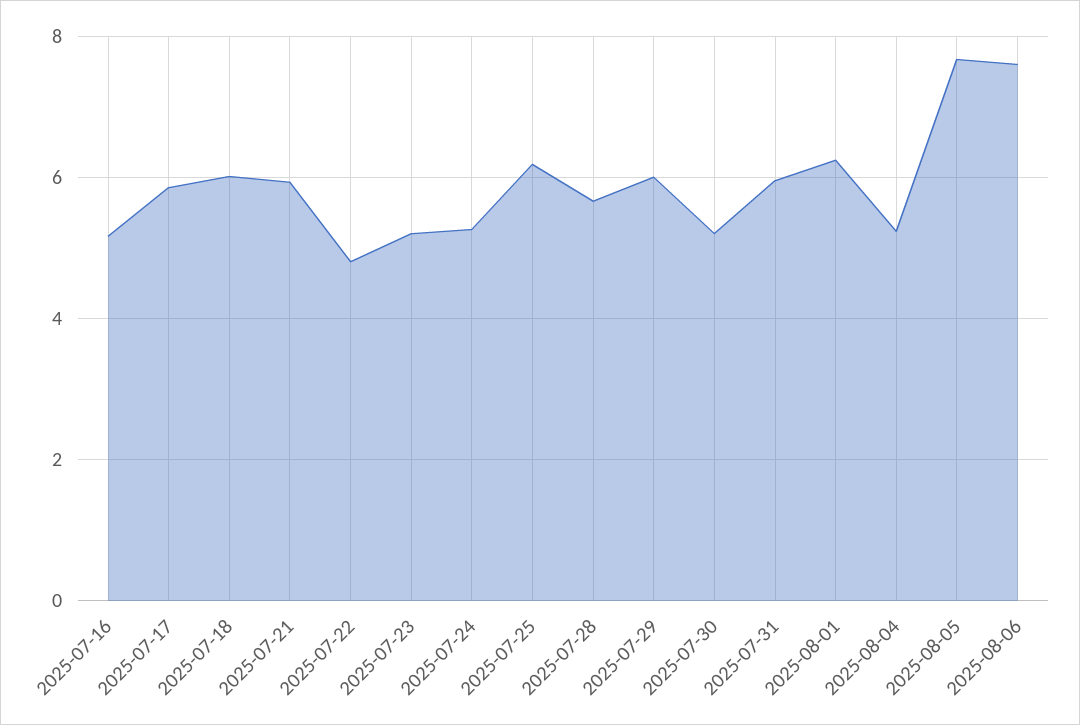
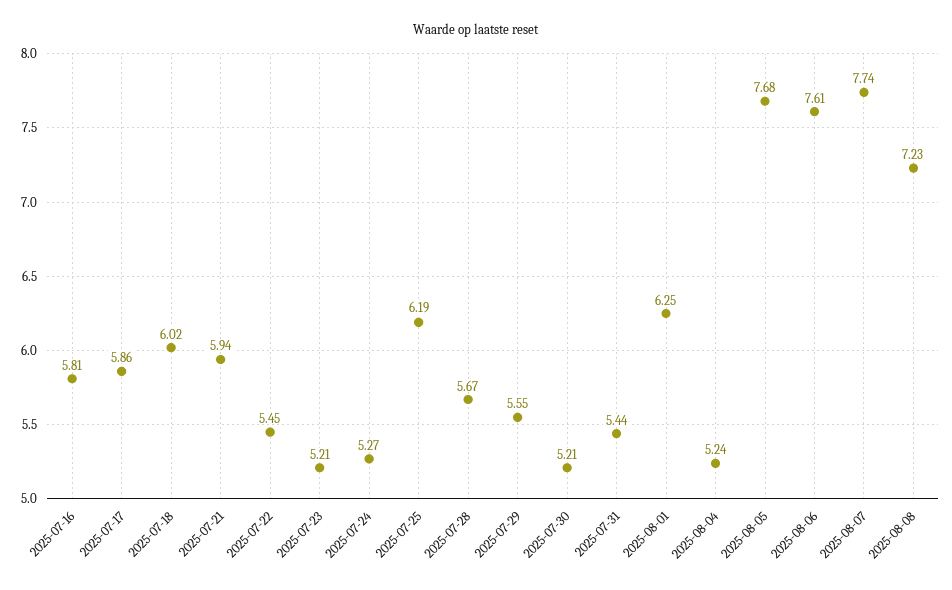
2025-07-16: 5.2 -> 5.81
2025-07-22: 4.8 -> 5.45
2025-07-29: 6 -> 5.55
2025-07-31: 6 -> 5.44
2025-08-07: none -> 7.74
2025-08-08: none -> 7.23

